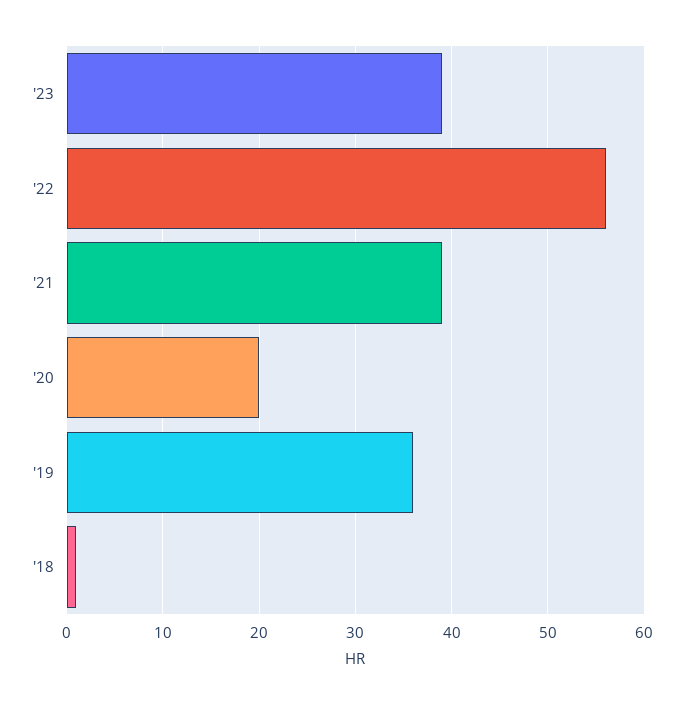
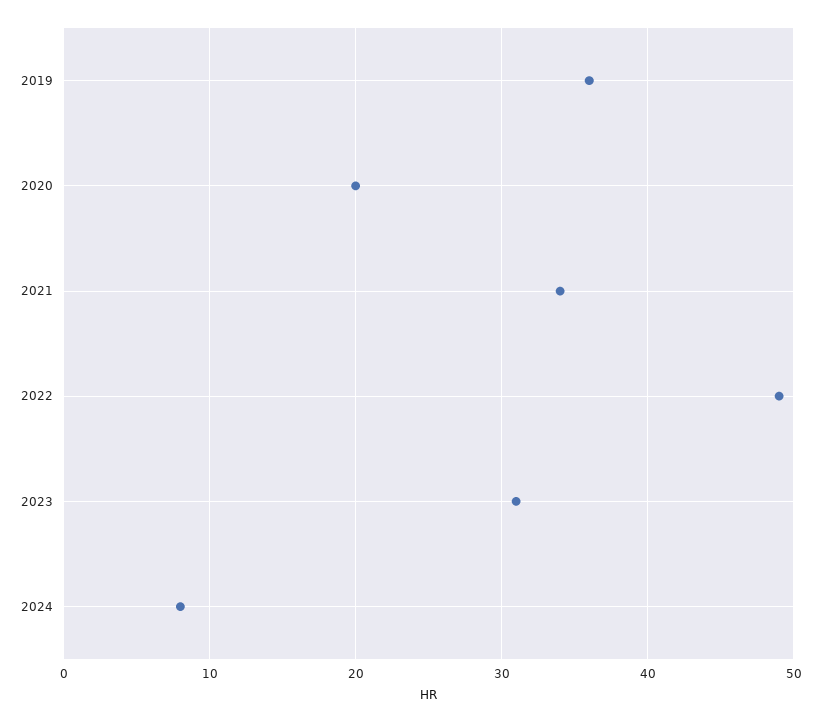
'23: 39 -> 31
'22: 56 -> 49
'21: 39 -> 34
'18: 1 -> none
2024: none -> 8

